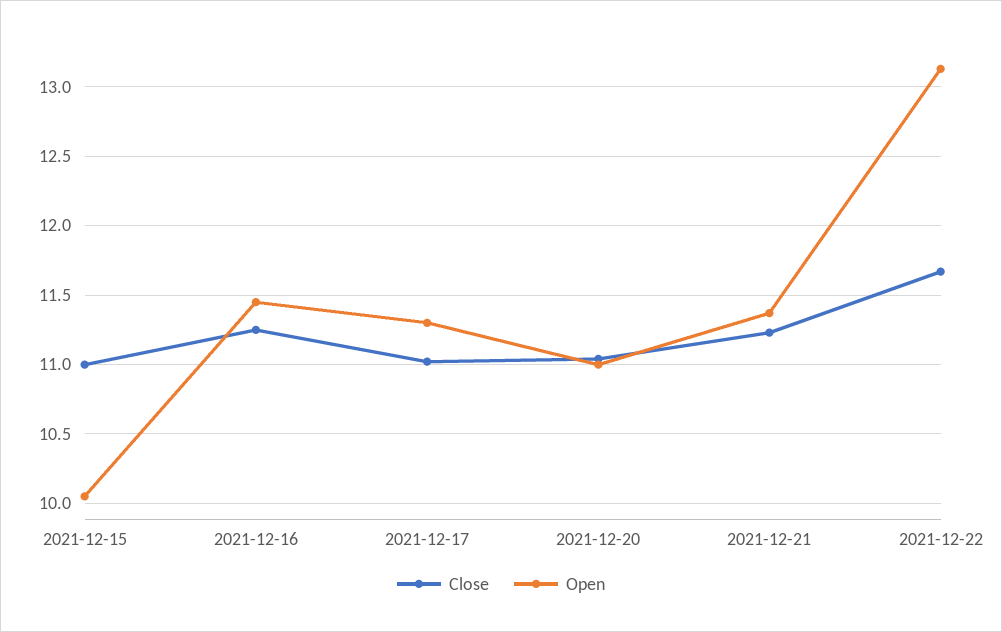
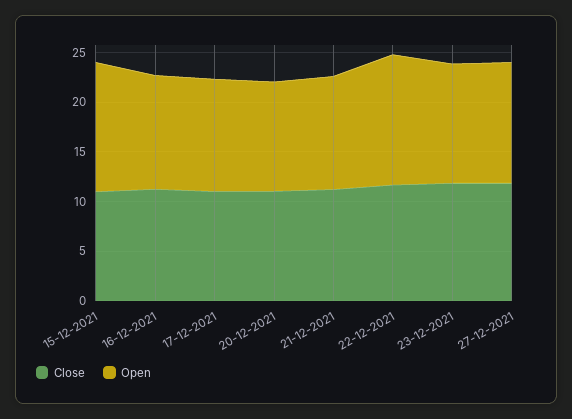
Open, 2021-12-15: 10.05 -> 13
Close, 23-12-2021: none -> 12
Open, 23-12-2021: none -> 12
Close, 27-12-2021: none -> 12
Open, 27-12-2021: none -> 12

